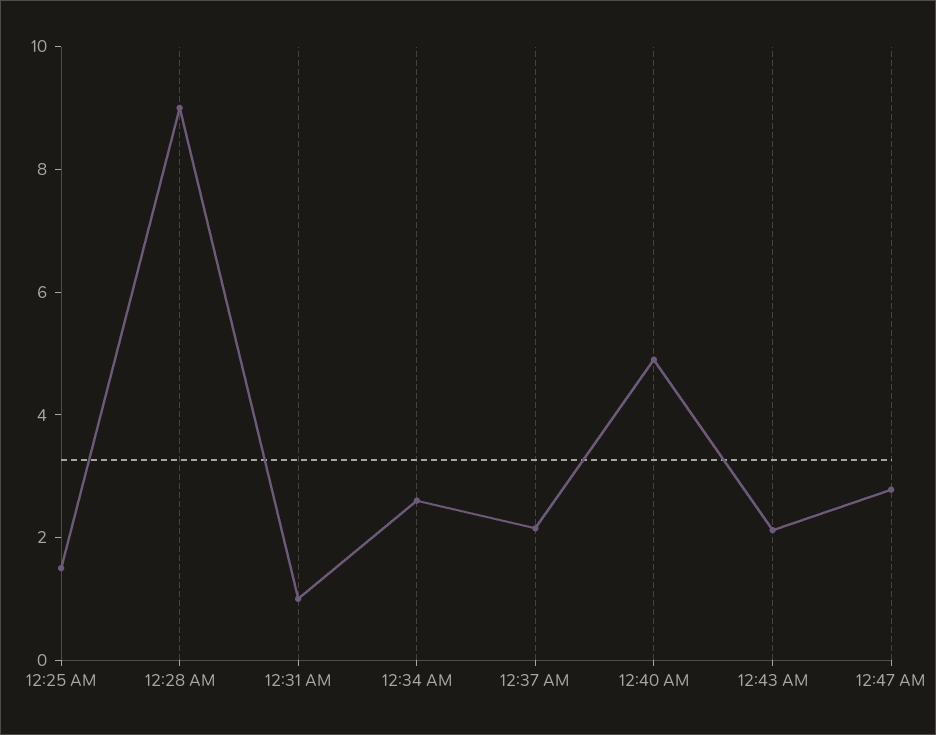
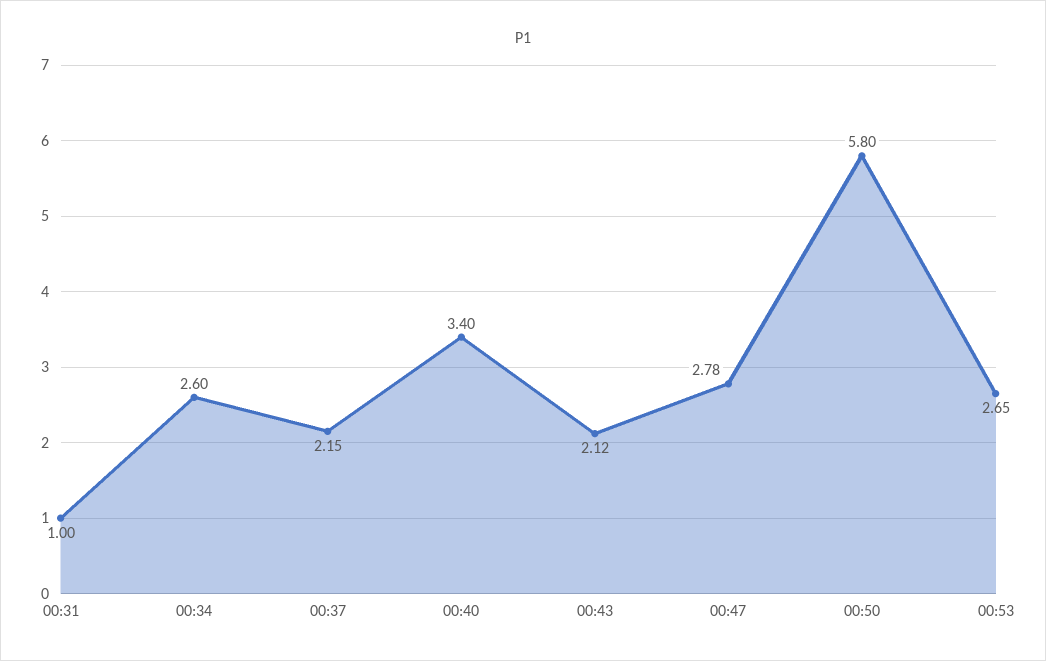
12:25 AM: 1.5 -> none
12:28 AM: 9 -> none
12:40 AM: 5 -> 3.4
00:50: none -> 5.8
00:53: none -> 2.65

